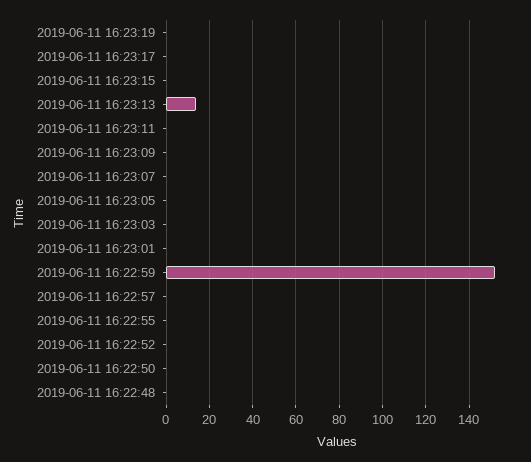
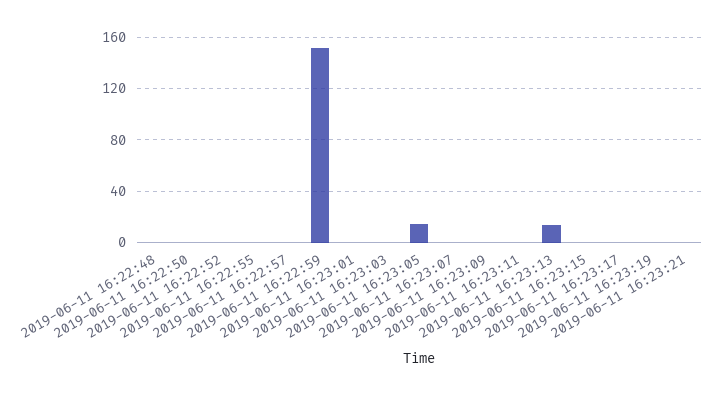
2019-06-11 16:23:05: 0 -> 15
2019-06-11 16:23:21: none -> 0

